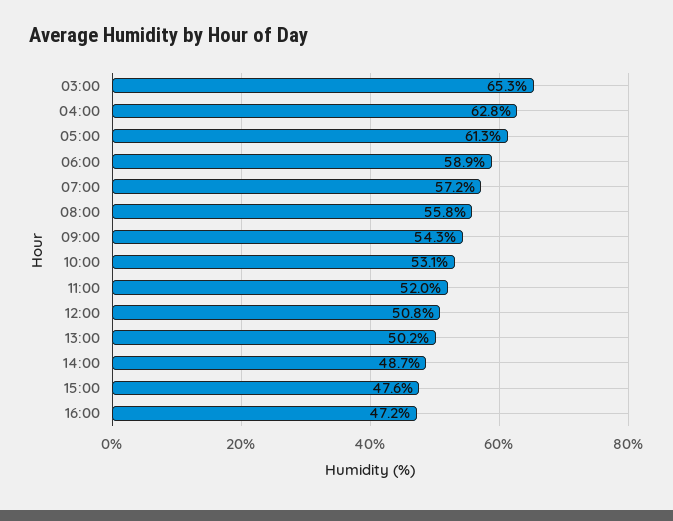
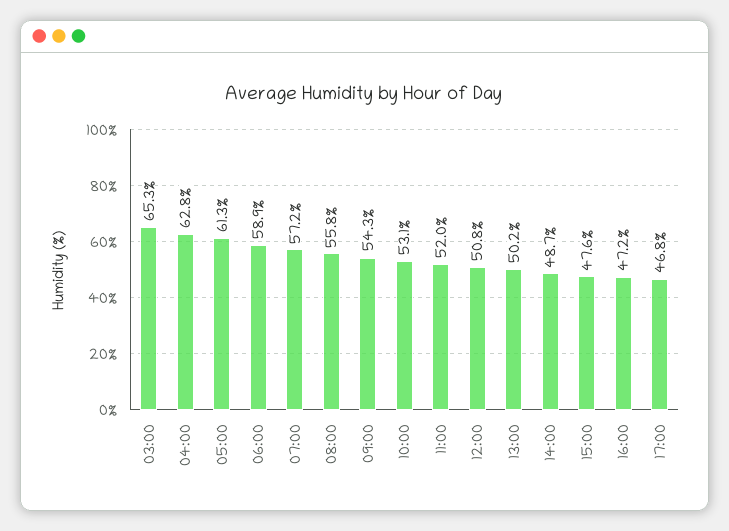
17:00: none -> 46.8

